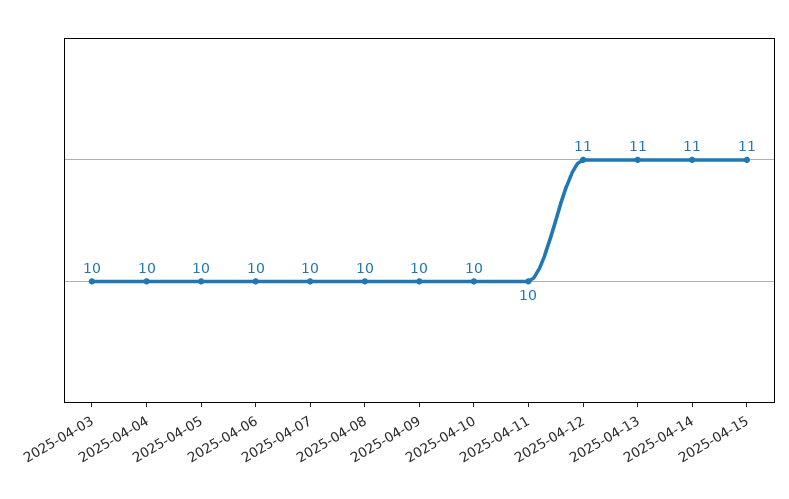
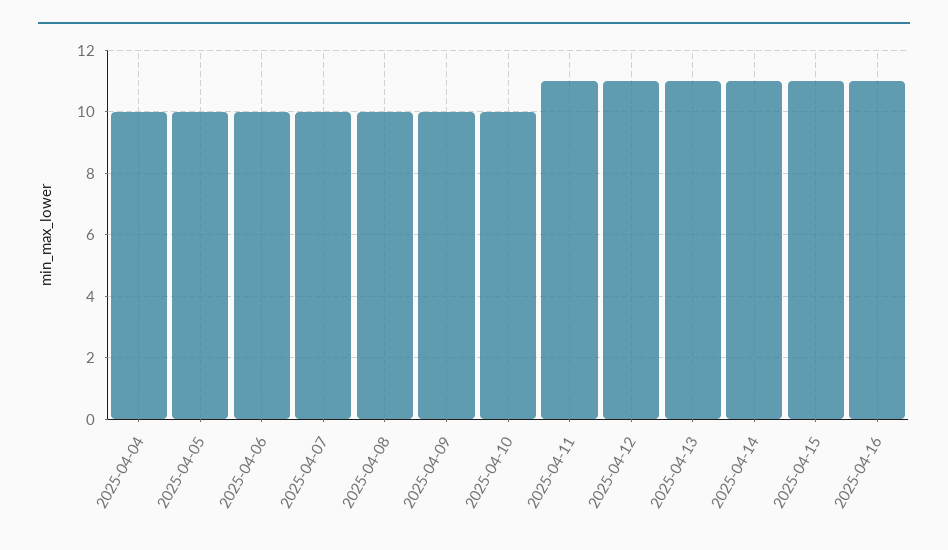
2025-04-03: 10 -> none
2025-04-11: 10 -> 11
2025-04-16: none -> 11

